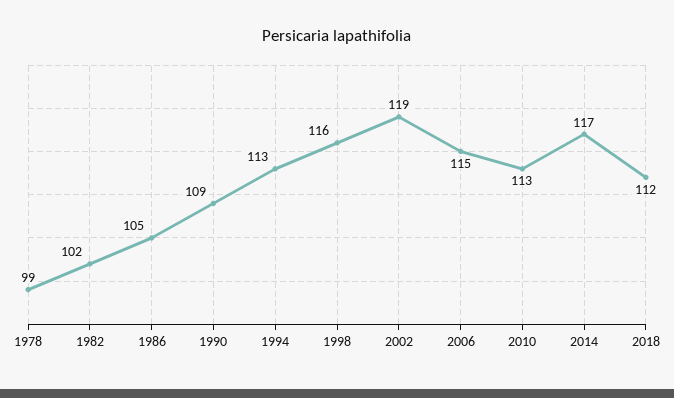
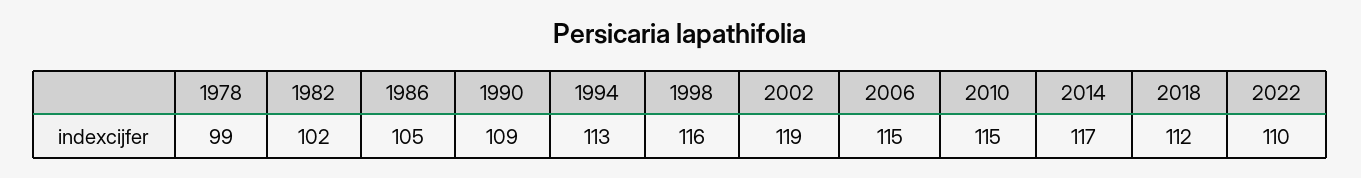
2010: 113 -> 115
2022: none -> 110

